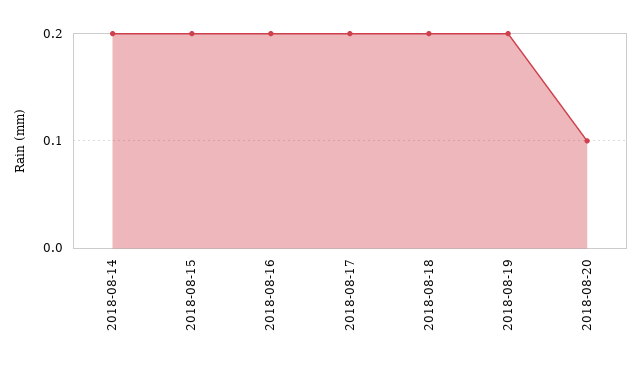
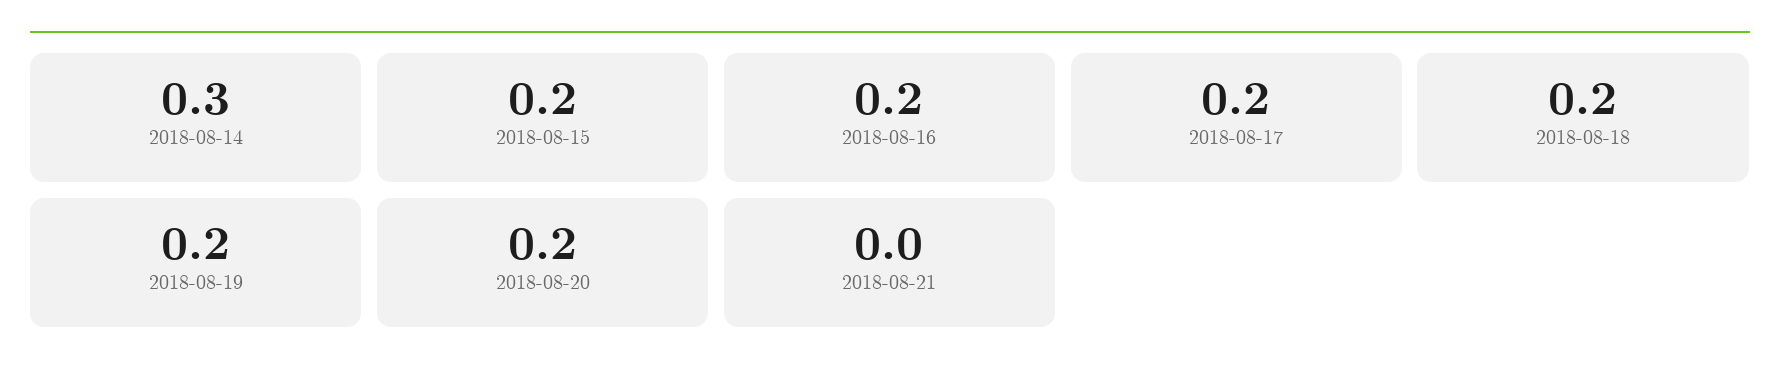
2018-08-14: 0.2 -> 0.3
2018-08-20: 0.1 -> 0.2
2018-08-21: none -> 0

